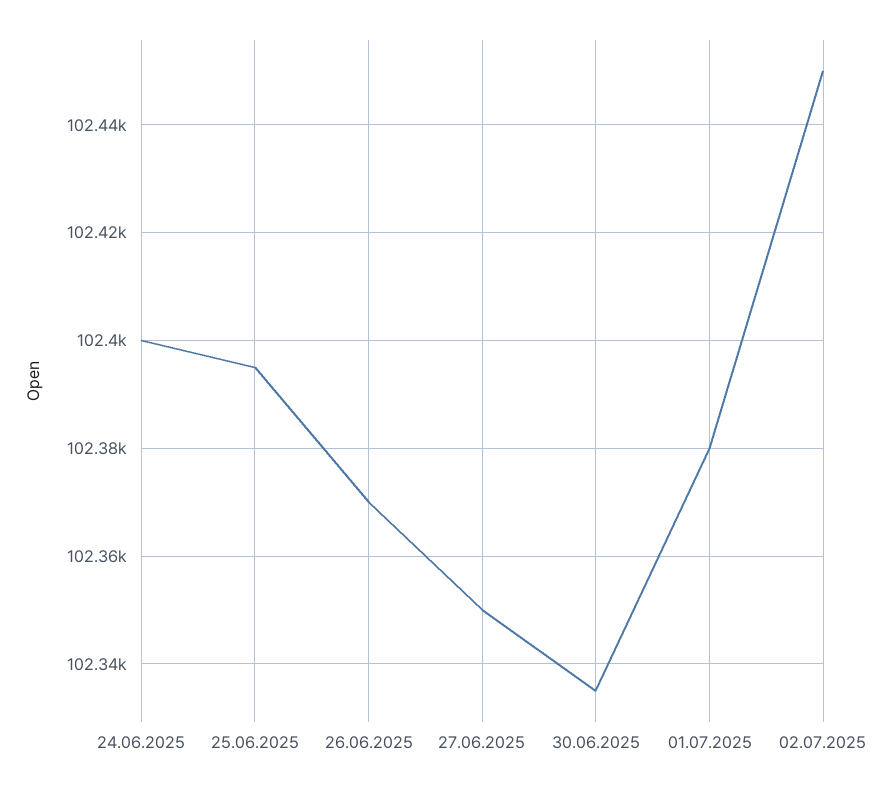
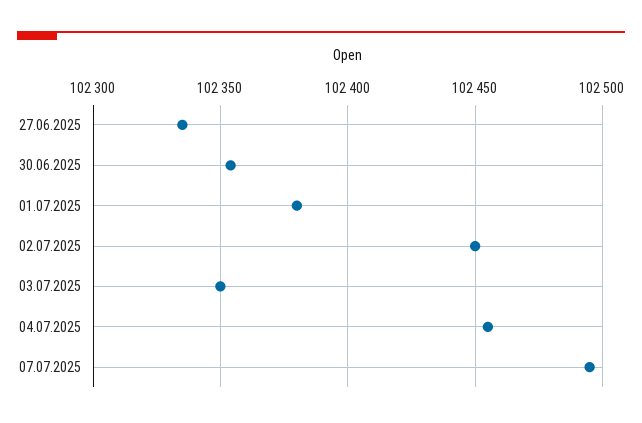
24.06.2025: 102400 -> none
25.06.2025: 102395 -> none
26.06.2025: 102370 -> none
27.06.2025: 102350 -> 102335
30.06.2025: 102335 -> 102355
03.07.2025: none -> 102350
04.07.2025: none -> 102455
07.07.2025: none -> 102495

